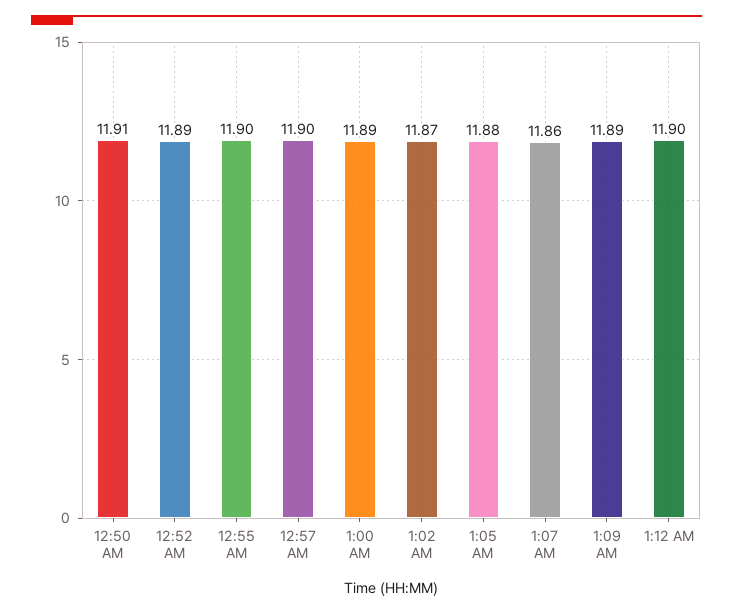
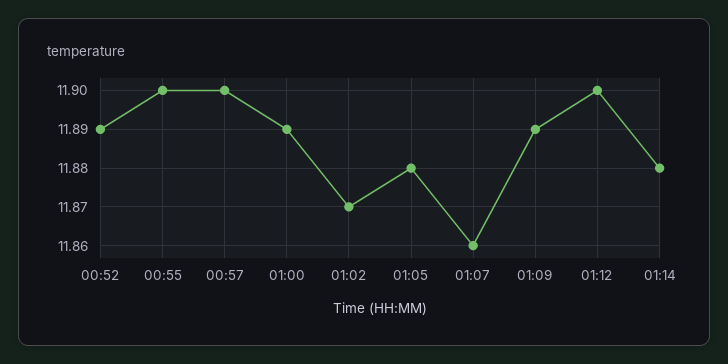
12:50 AM: 11.91 -> none
01:14: none -> 11.88

